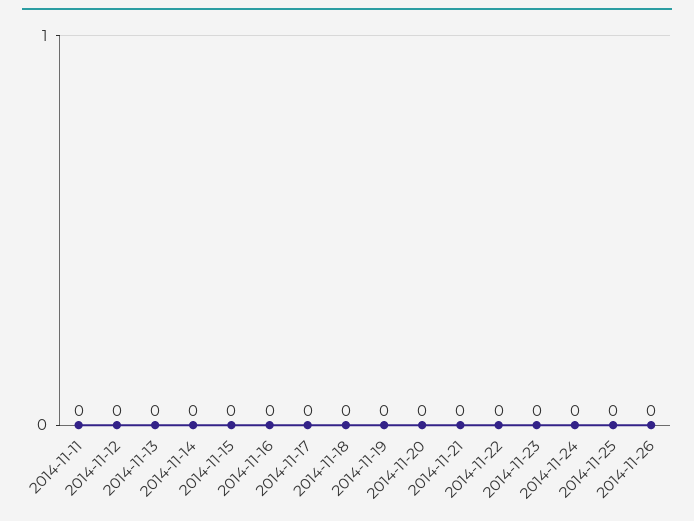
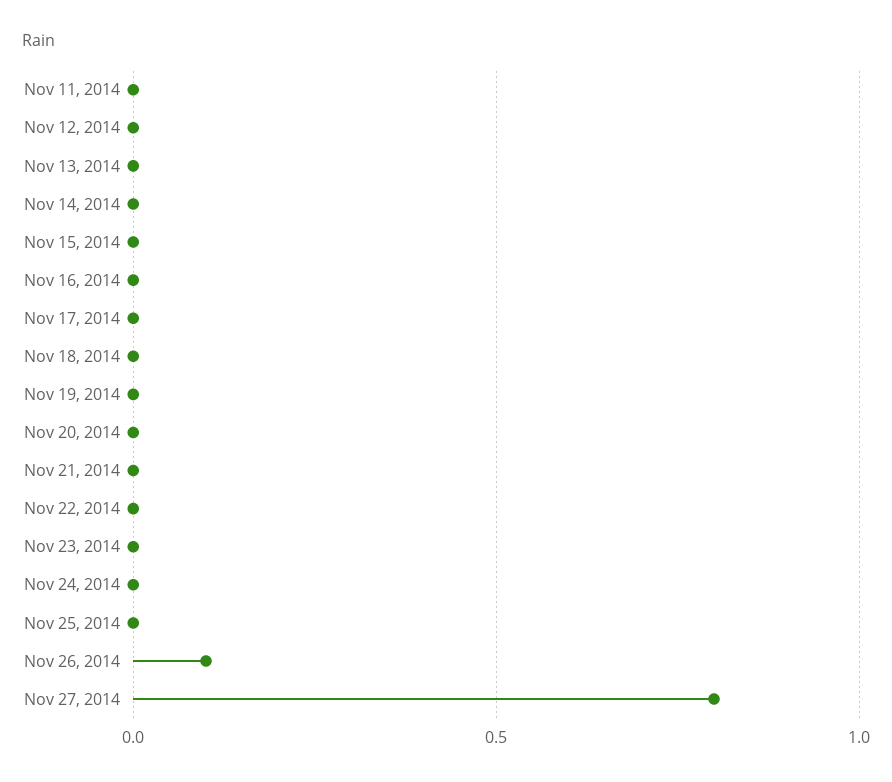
2014-11-26: 0 -> 0.1
Nov 27, 2014: none -> 0.8

